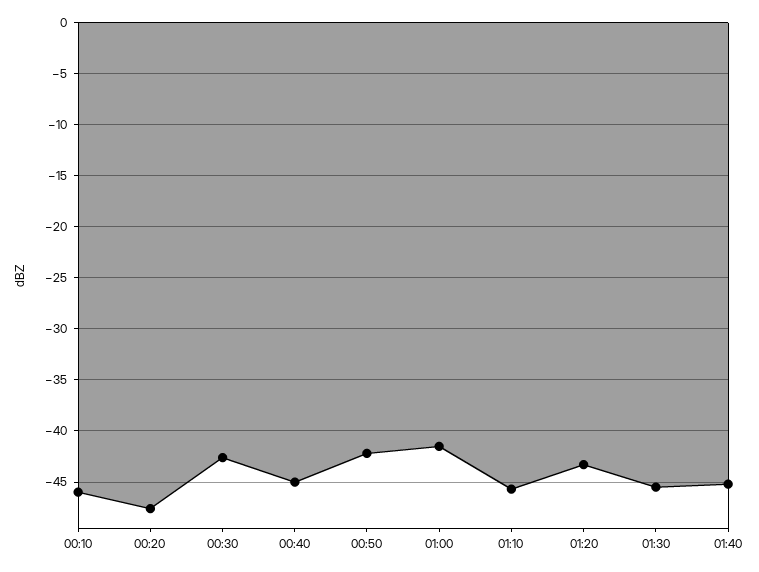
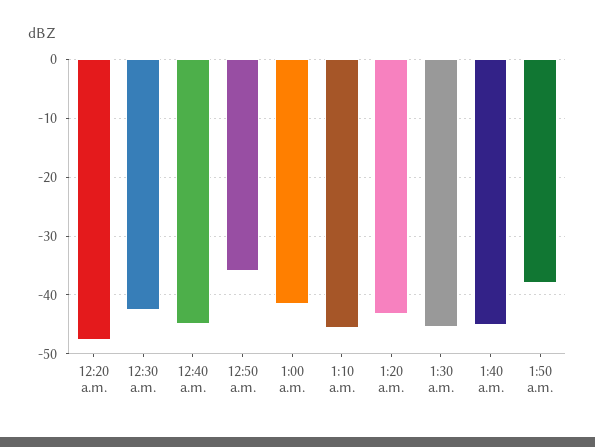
00:10: -46 -> none
00:50: -42 -> -36
1:50 a.m.: none -> -38

